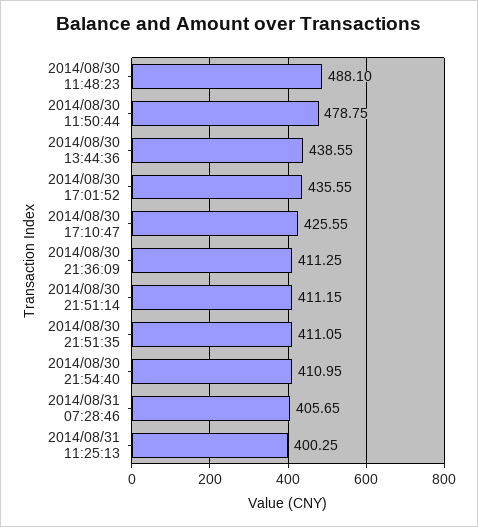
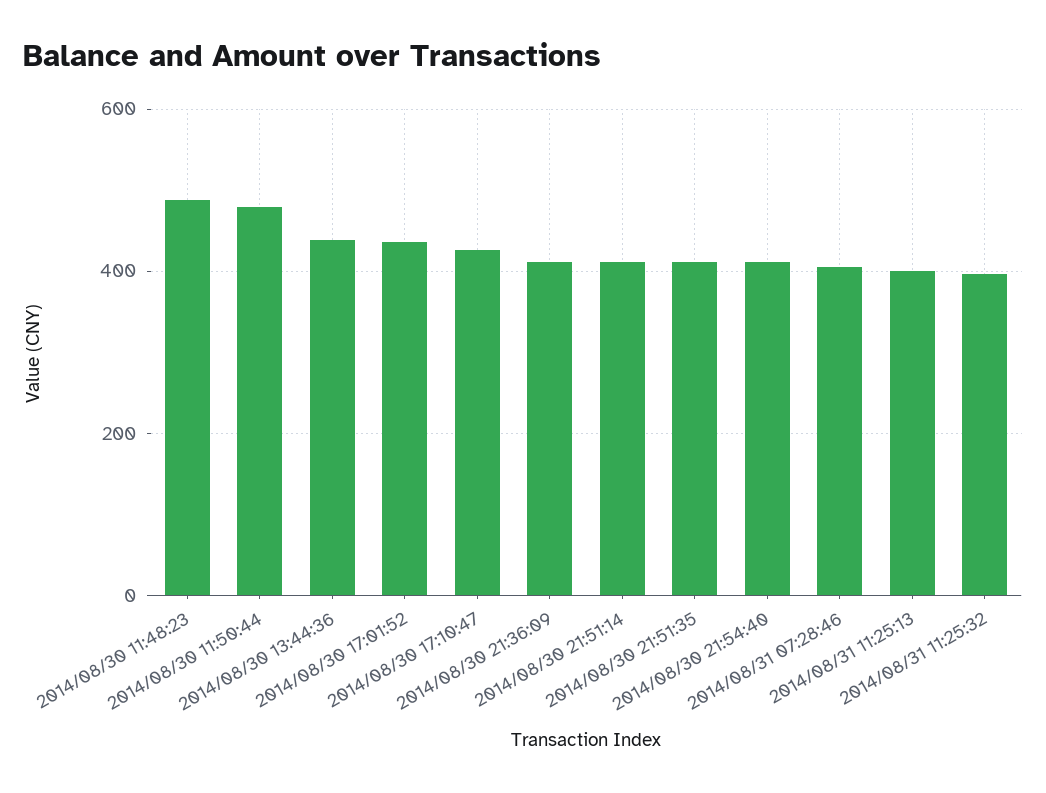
2014/08/31 11:25:32: none -> 400

